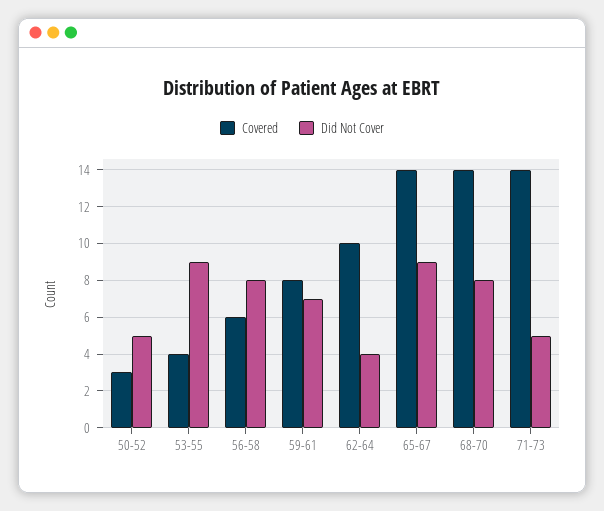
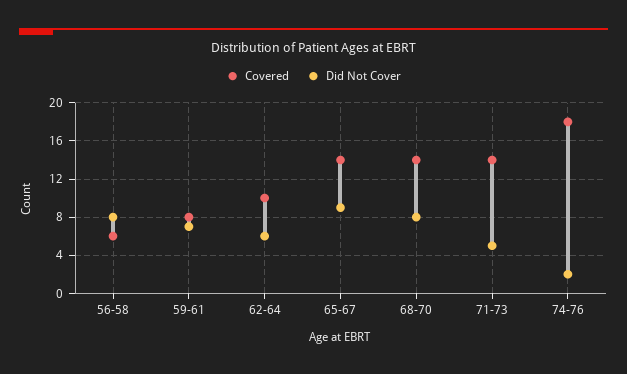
Covered, 50-52: 3 -> none
Did Not Cover, 50-52: 5 -> none
Covered, 53-55: 4 -> none
Did Not Cover, 53-55: 9 -> none
Did Not Cover, 62-64: 4 -> 6
Covered, 74-76: none -> 18
Did Not Cover, 74-76: none -> 2

